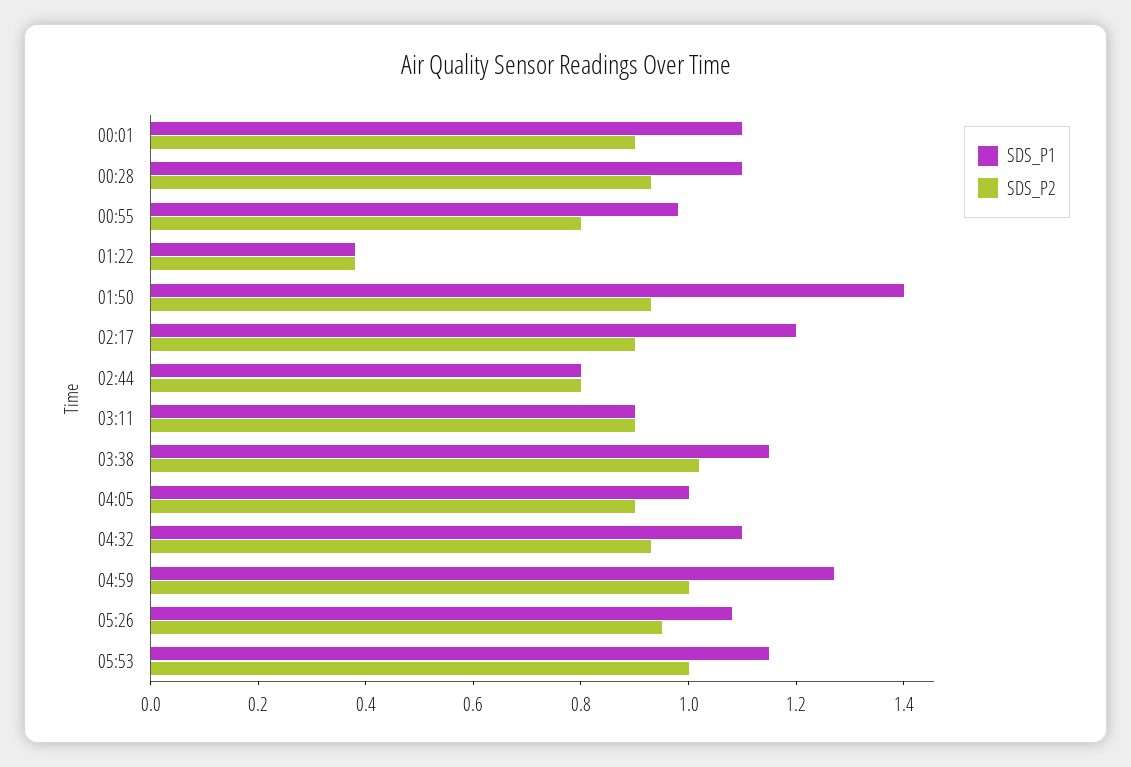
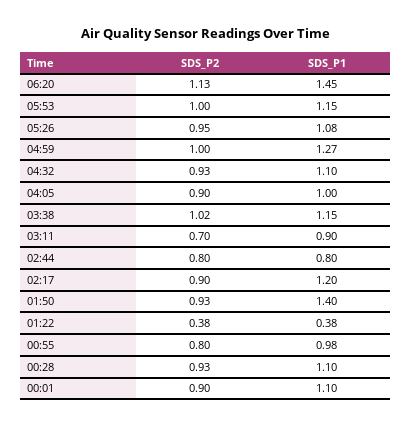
SDS_P2, 03:11: 0.9 -> 0.7
SDS_P2, 06:20: none -> 1.13
SDS_P1, 06:20: none -> 1.45

